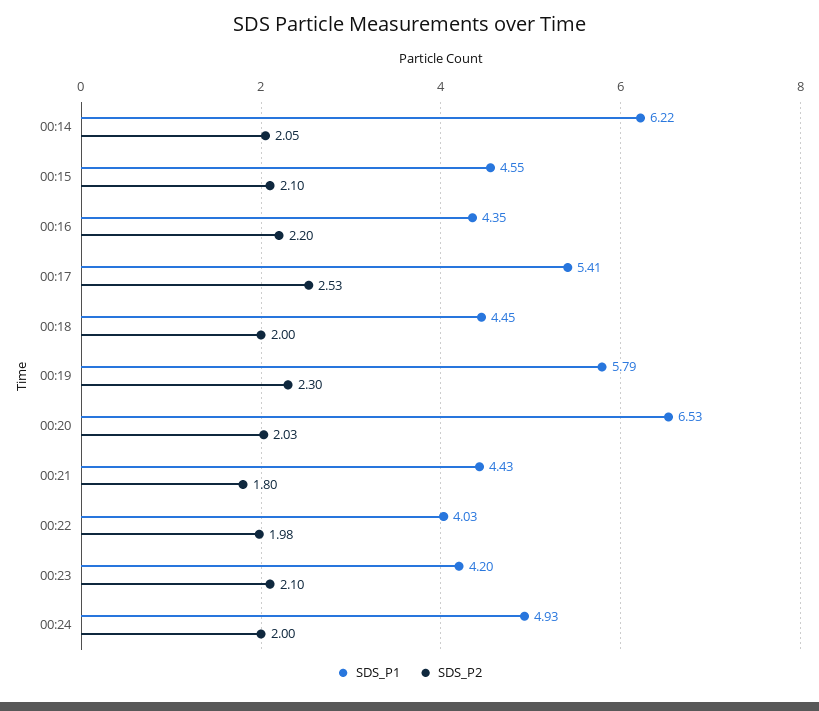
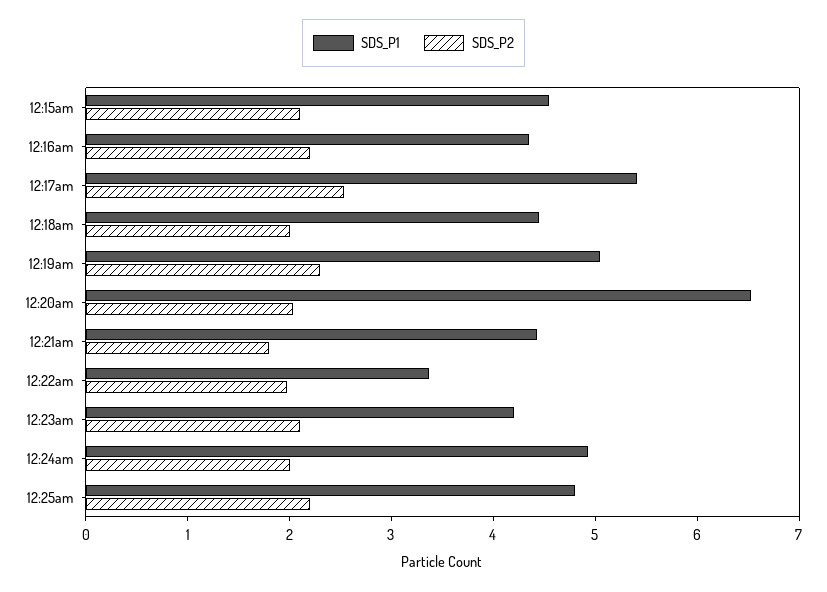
SDS_P1, 00:14: 6.22 -> none
SDS_P2, 00:14: 2.05 -> none
SDS_P1, 00:19: 5.79 -> 5
SDS_P1, 00:22: 4.03 -> 3.4
SDS_P1, 12:25am: none -> 4.8
SDS_P2, 12:25am: none -> 2.2

